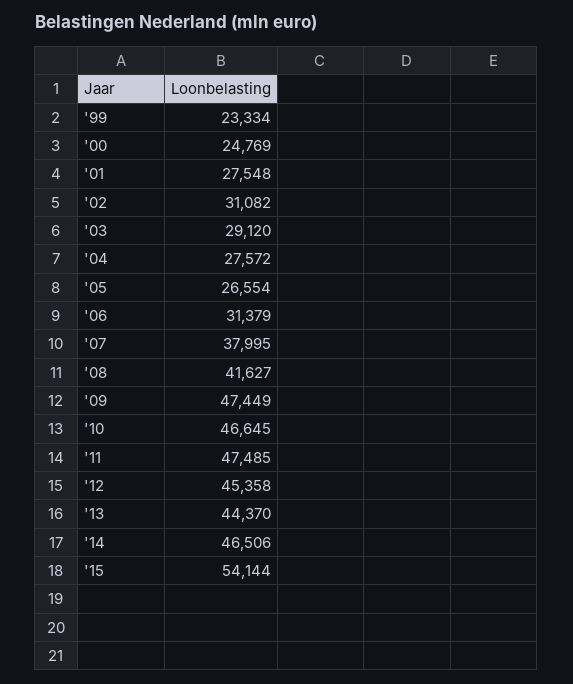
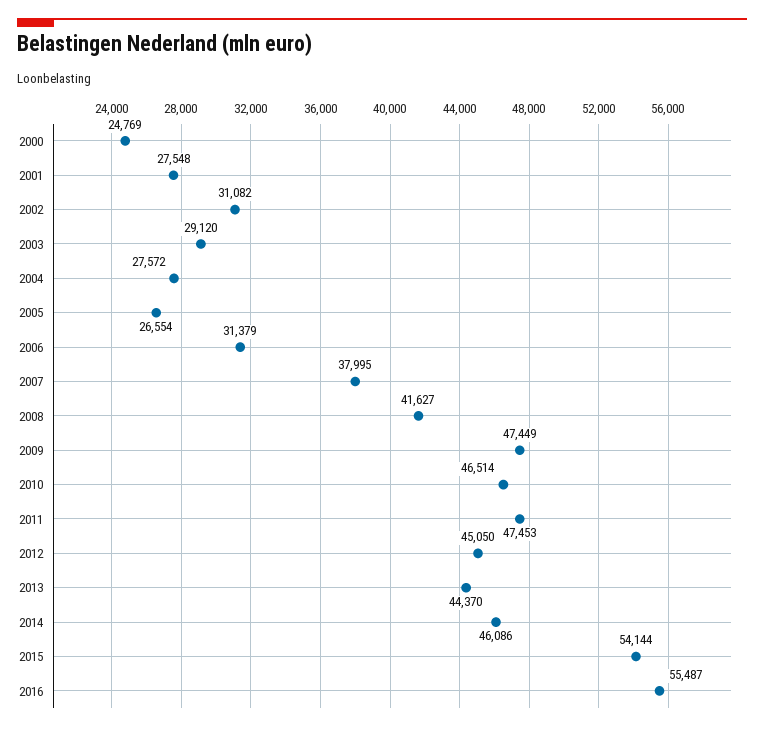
'99: 23334 -> none
'10: 46645 -> 46514
'11: 47485 -> 47453
'12: 45358 -> 45050
'14: 46506 -> 46086
2016: none -> 55487

